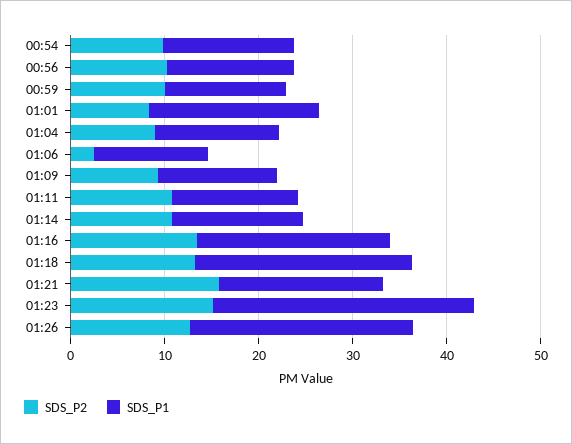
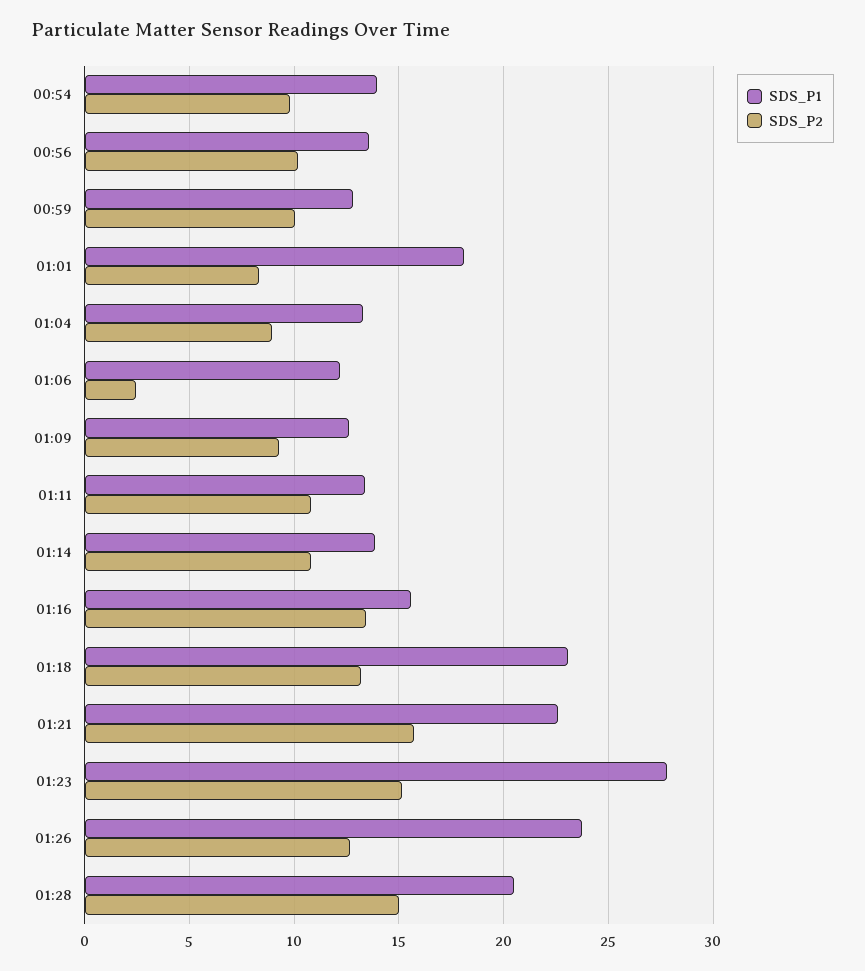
SDS_P1, 01:16: 20 -> 15.5
SDS_P1, 01:21: 18 -> 22.5
SDS_P1, 01:28: none -> 20.5
SDS_P2, 01:28: none -> 15

